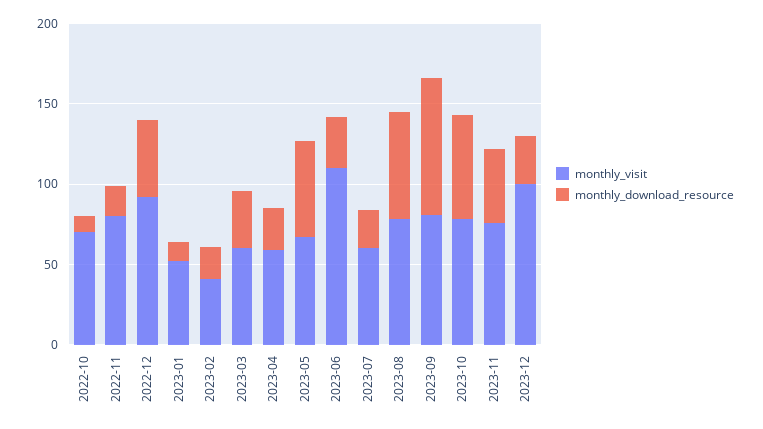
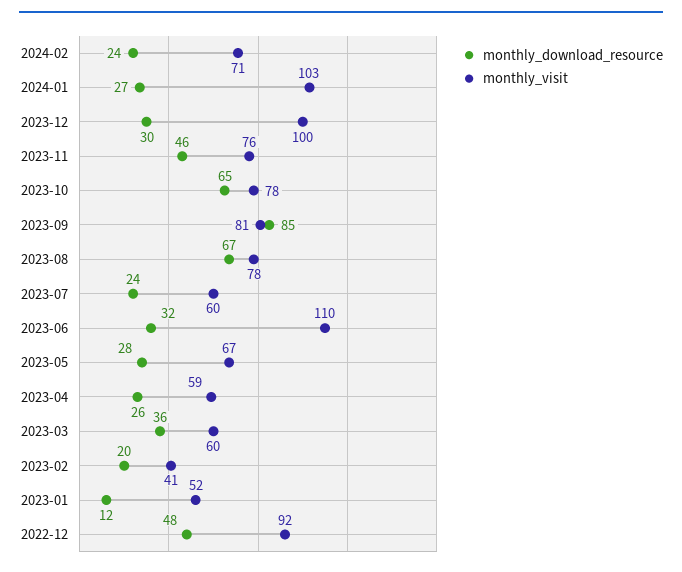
monthly_visit, 2022-10: 70 -> none
monthly_download_resource, 2022-10: 10 -> none
monthly_visit, 2022-11: 80 -> none
monthly_download_resource, 2022-11: 20 -> none
monthly_download_resource, 2023-05: 60 -> 28
monthly_download_resource, 2024-02: none -> 24
monthly_visit, 2024-02: none -> 71
monthly_download_resource, 2024-01: none -> 27
monthly_visit, 2024-01: none -> 103

